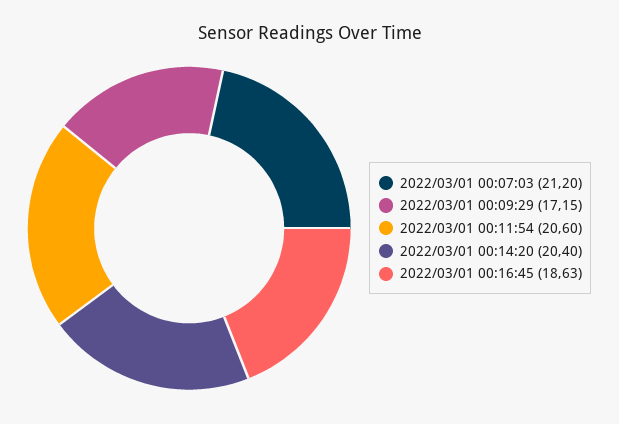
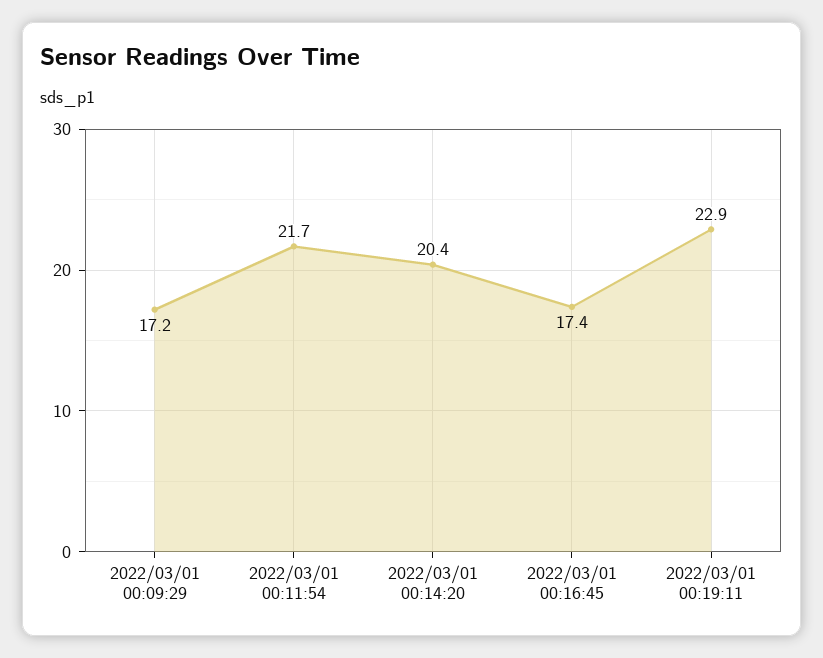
2022/03/01 00:07:03: 21.2 -> none
2022/03/01 00:11:54: 20.6 -> 21.7
2022/03/01 00:16:45: 18.63 -> 17.4
2022/03/01 00:19:11: none -> 22.9

